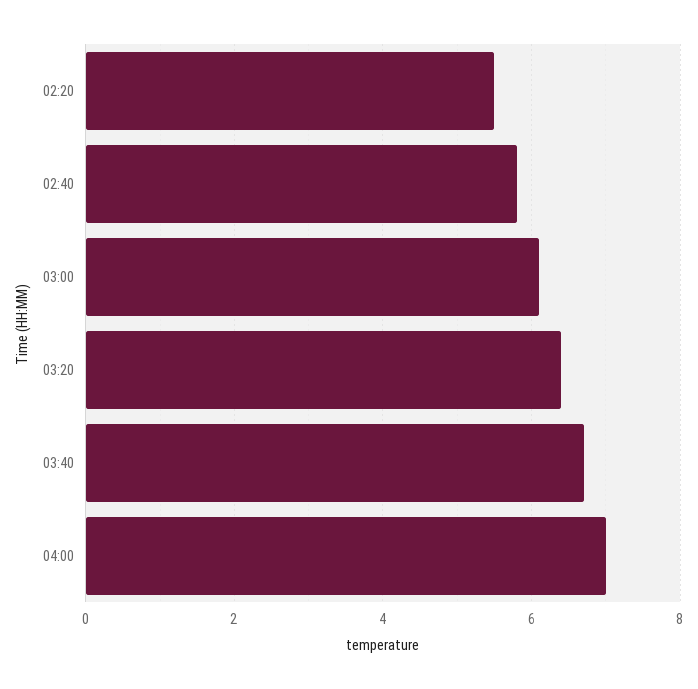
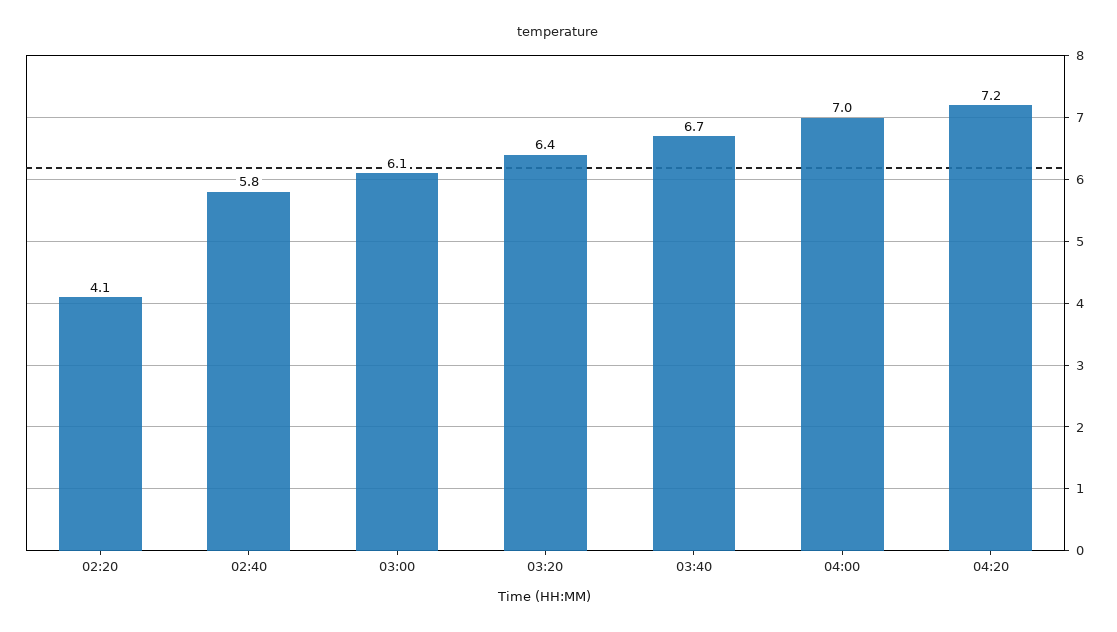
02:20: 5.5 -> 4.1
04:20: none -> 7.2

